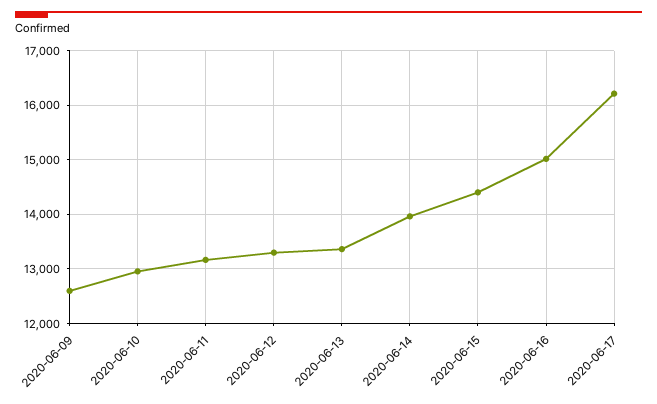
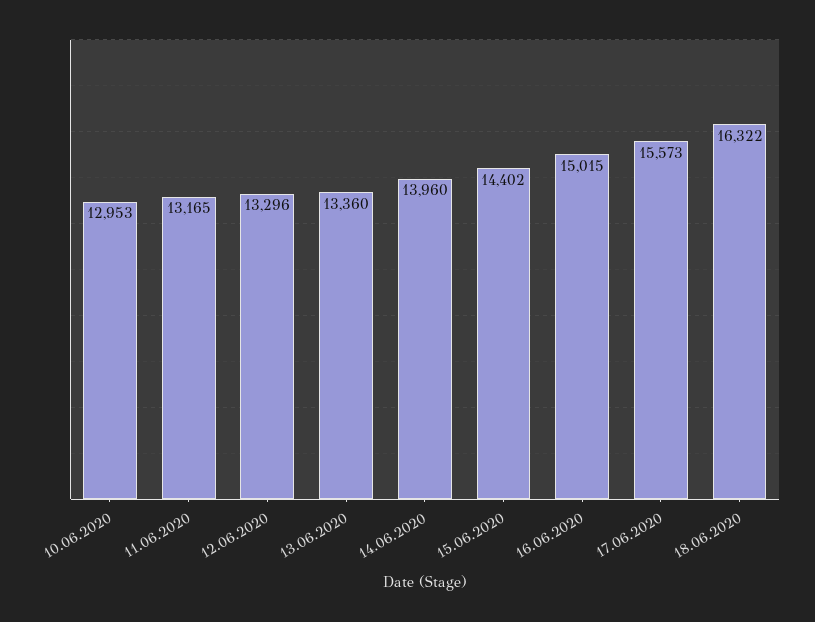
2020-06-09: 12600 -> none
2020-06-17: 16200 -> 15573
18.06.2020: none -> 16322

